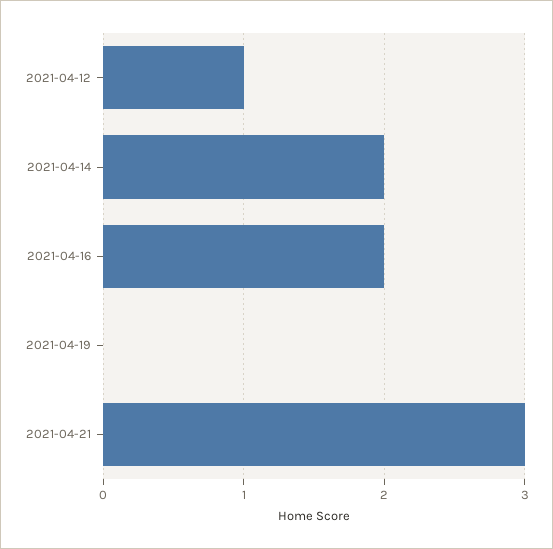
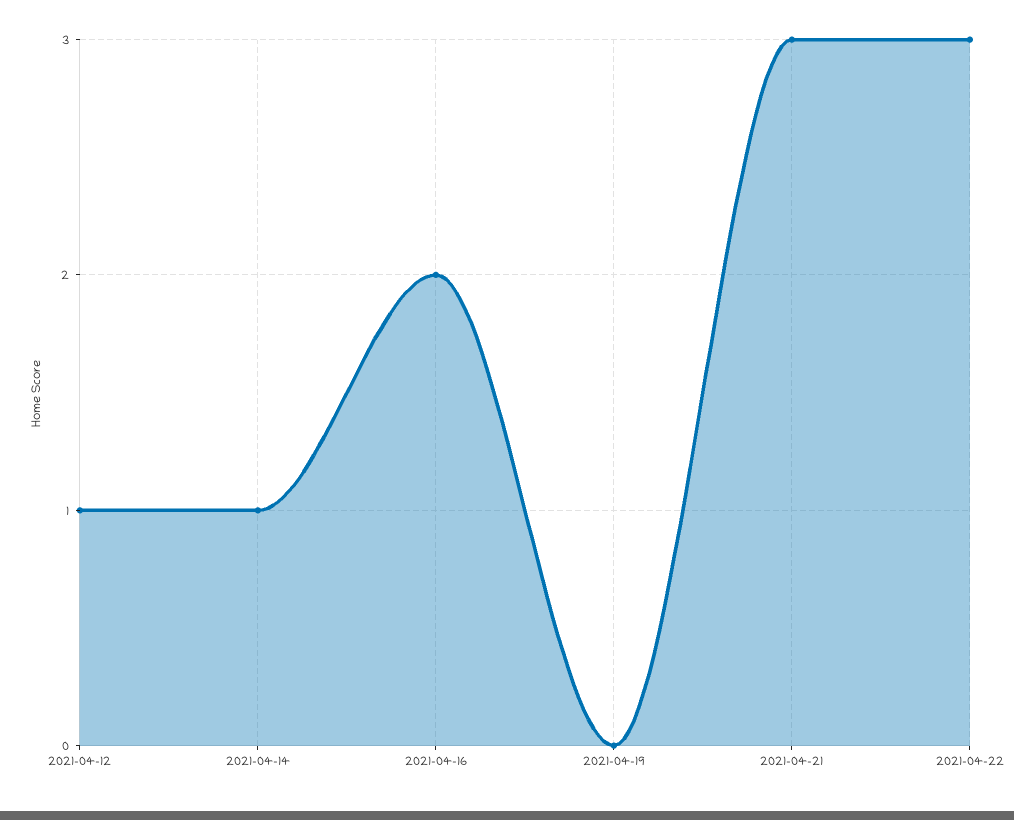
2021-04-14: 2 -> 1
2021-04-22: none -> 3

